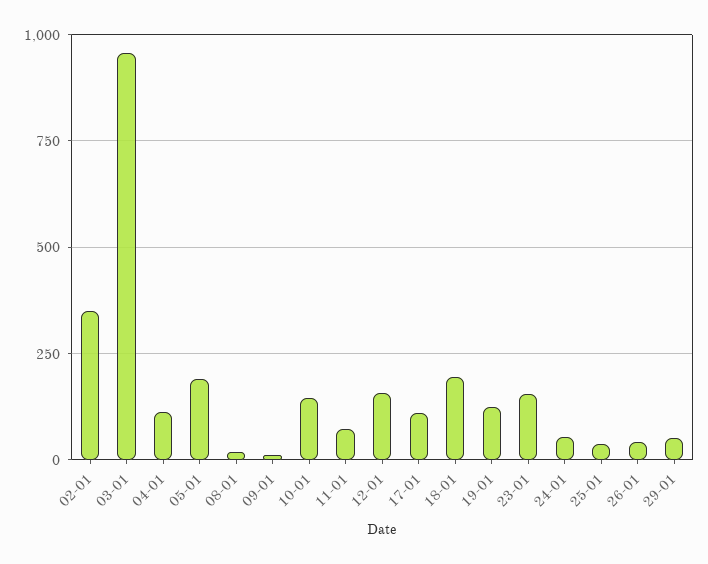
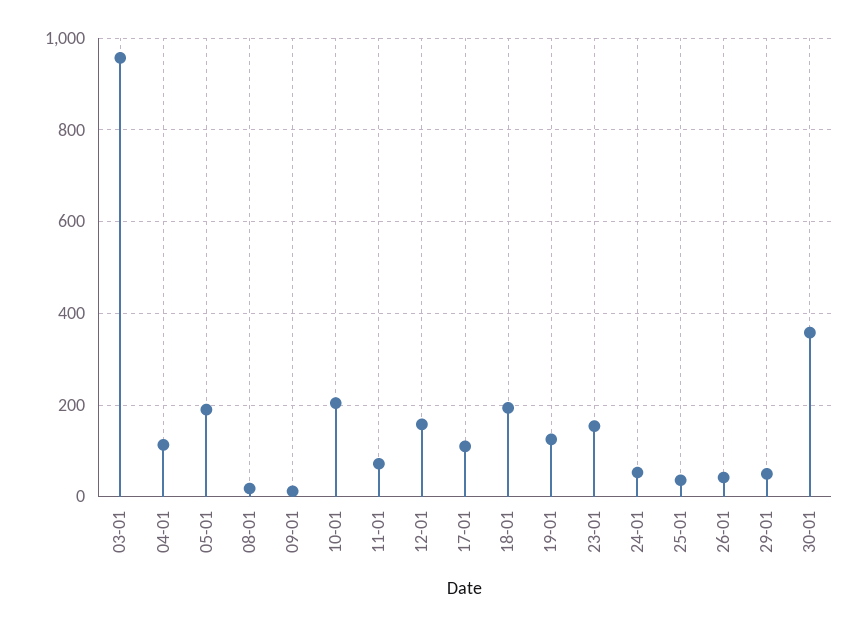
02-01: 350 -> none
10-01: 150 -> 200
30-01: none -> 360

